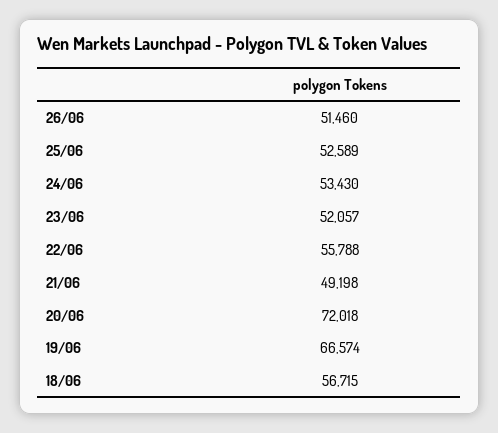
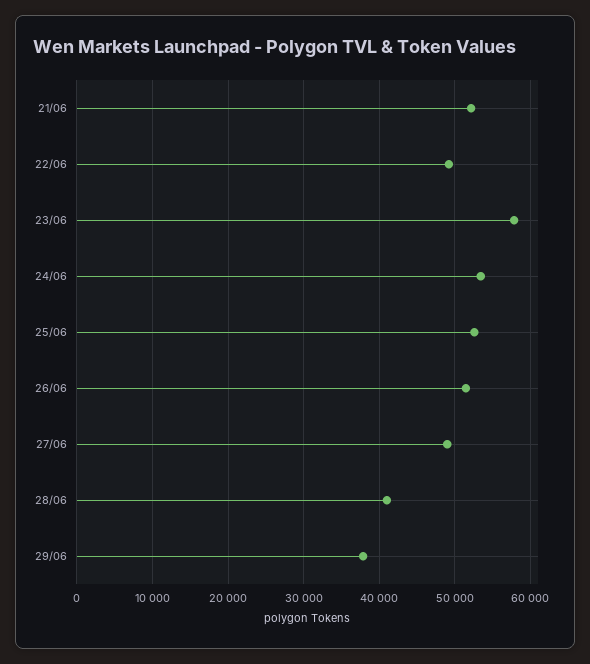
23/06: 52057 -> 58000
22/06: 55788 -> 49000
21/06: 49198 -> 52000
20/06: 72018 -> none
19/06: 66574 -> none
18/06: 56715 -> none
27/06: none -> 49000
28/06: none -> 41000
29/06: none -> 38000

